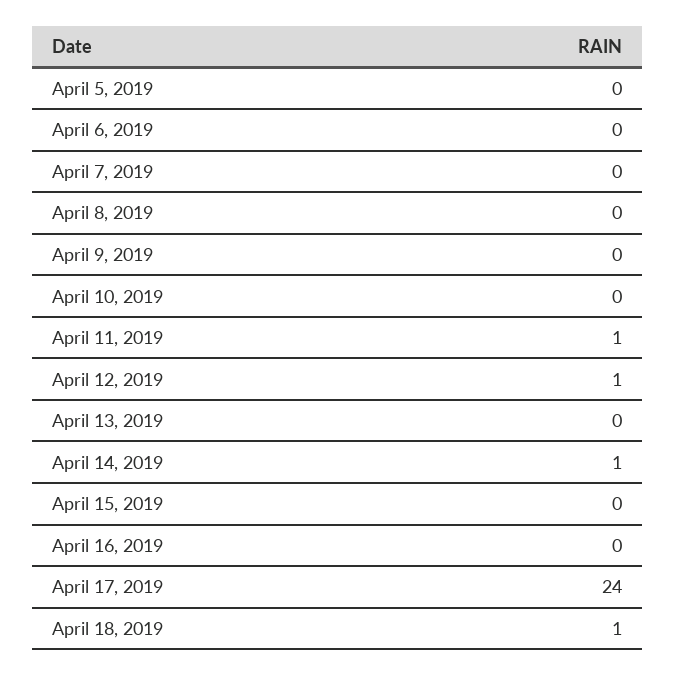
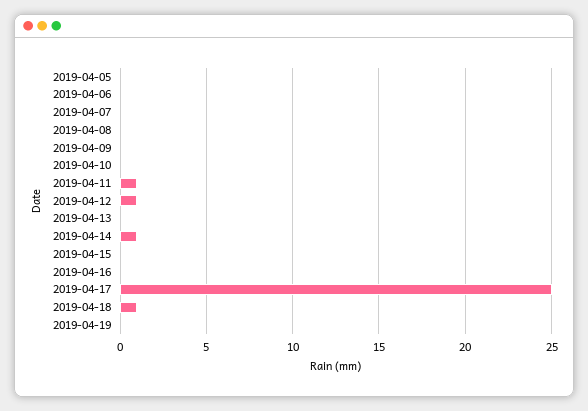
April 17, 2019: 24 -> 25
2019-04-19: none -> 0

